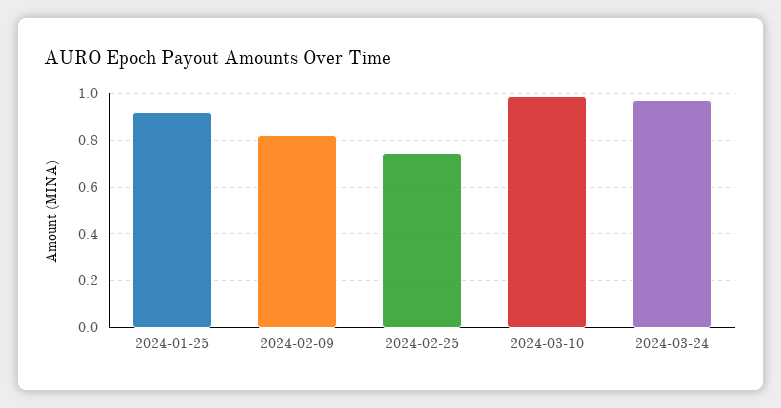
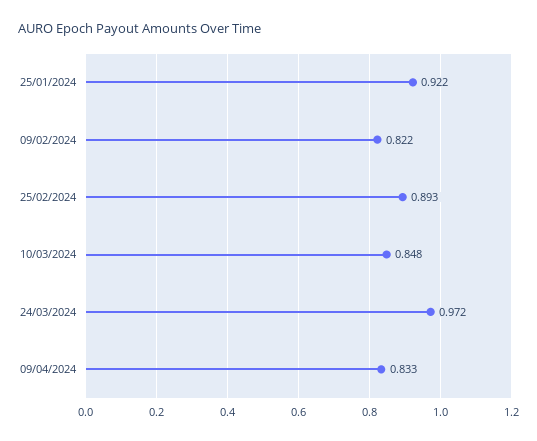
2024-02-25: 0.75 -> 0.893
2024-03-10: 1 -> 0.848
09/04/2024: none -> 0.833

